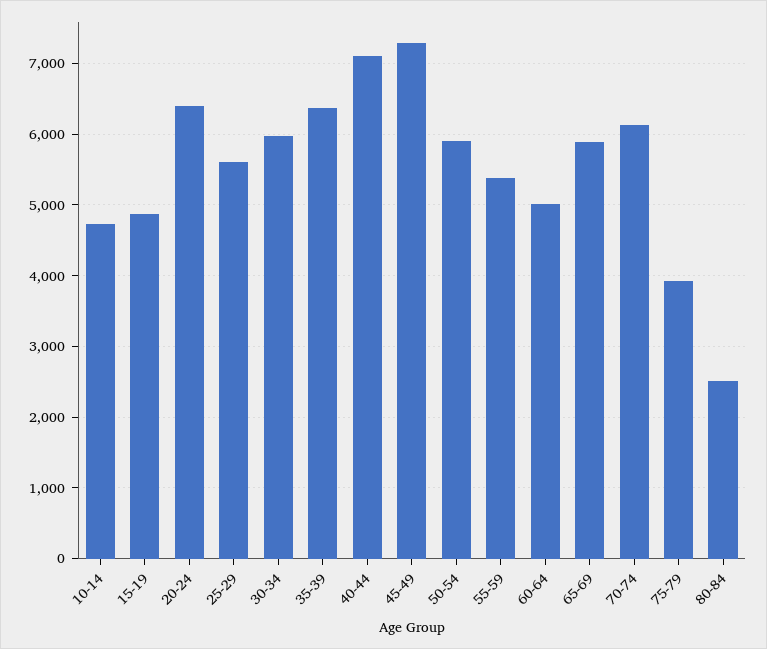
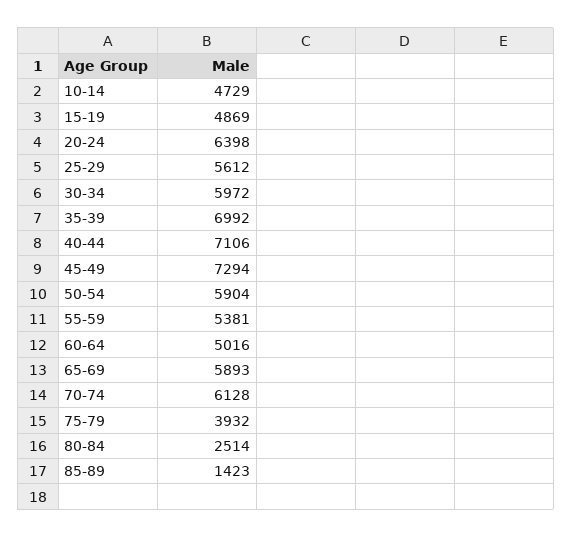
35-39: 6400 -> 6992
85-89: none -> 1423

